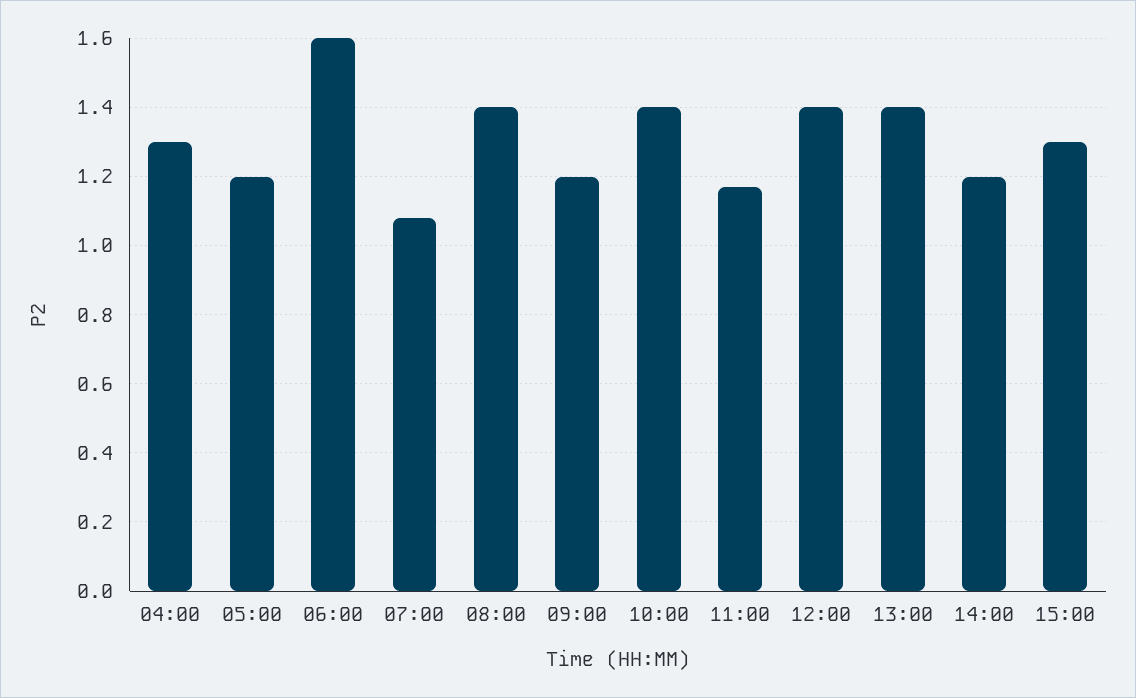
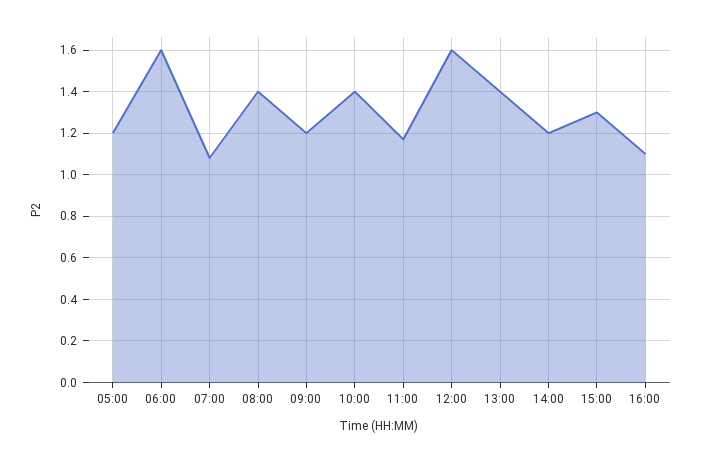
04:00: 1.3 -> none
12:00: 1.4 -> 1.6
16:00: none -> 1.1

